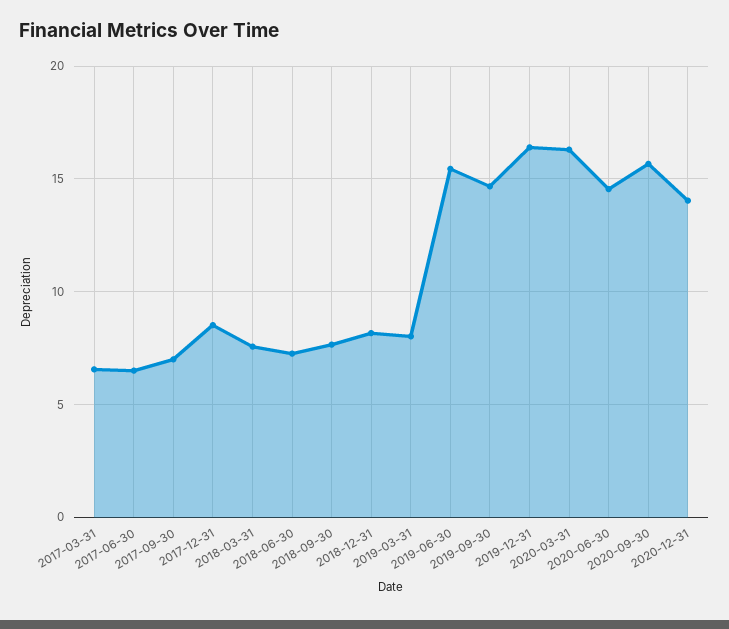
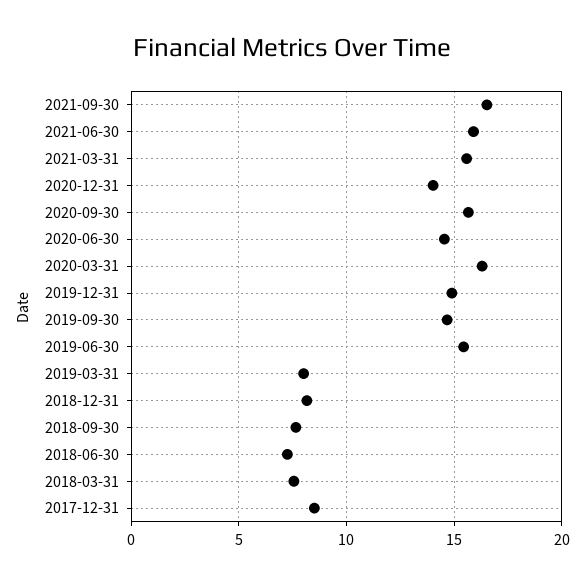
2017-03-31: 6.5 -> none
2017-06-30: 6.5 -> none
2017-09-30: 7 -> none
2019-12-31: 16.5 -> 15
2021-09-30: none -> 16.5
2021-06-30: none -> 16
2021-03-31: none -> 15.5

